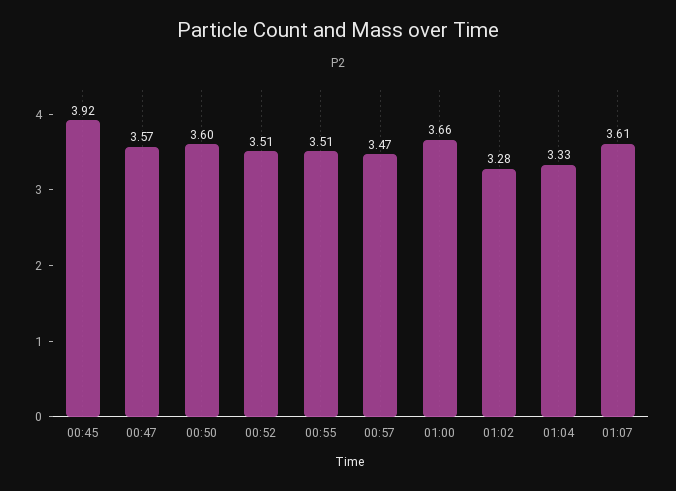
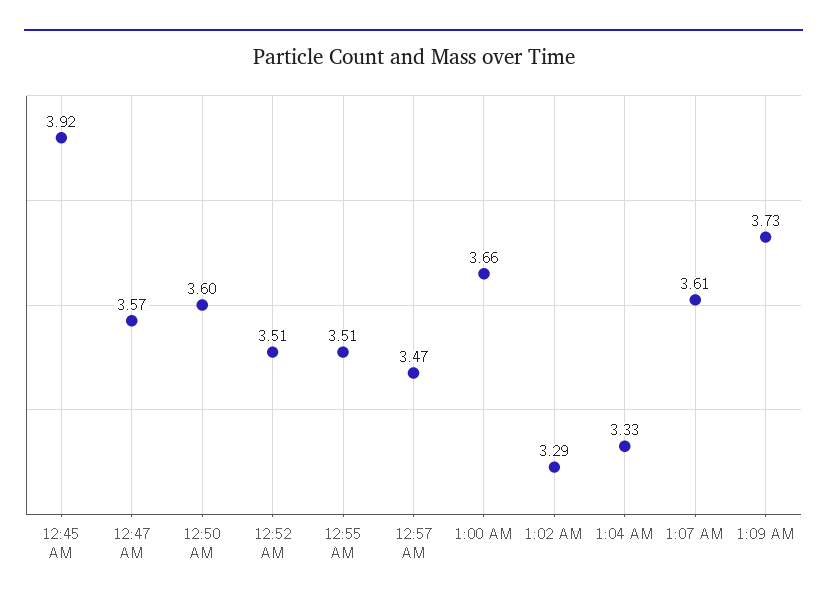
01:02: 3.28 -> 3.29
1:09 AM: none -> 3.73

